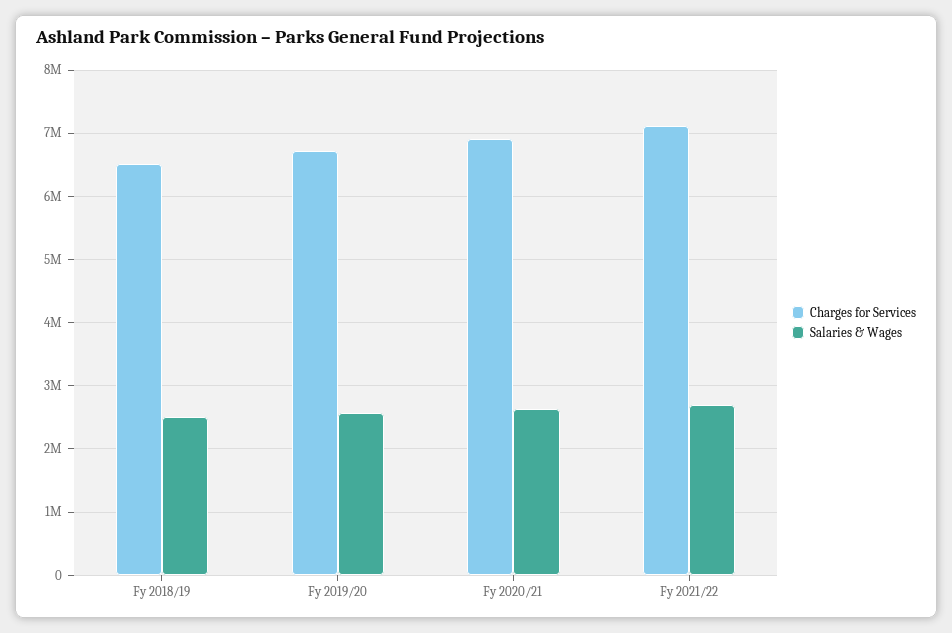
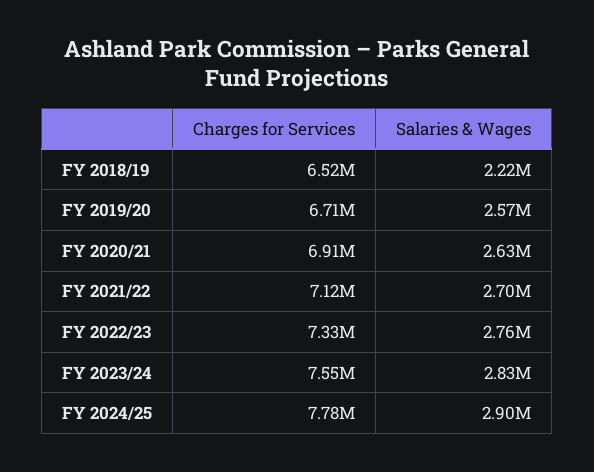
Salaries & Wages, Fy 2018/19: 2500000 -> 2220000
Charges for Services, FY 2022/23: none -> 7330000
Salaries & Wages, FY 2022/23: none -> 2760000
Charges for Services, FY 2023/24: none -> 7550000
Salaries & Wages, FY 2023/24: none -> 2830000
Charges for Services, FY 2024/25: none -> 7780000
Salaries & Wages, FY 2024/25: none -> 2900000

